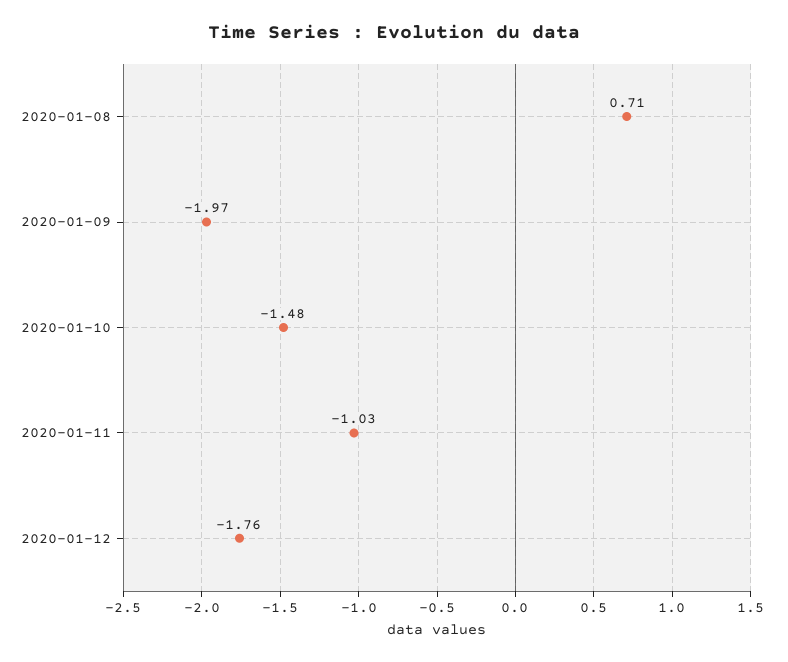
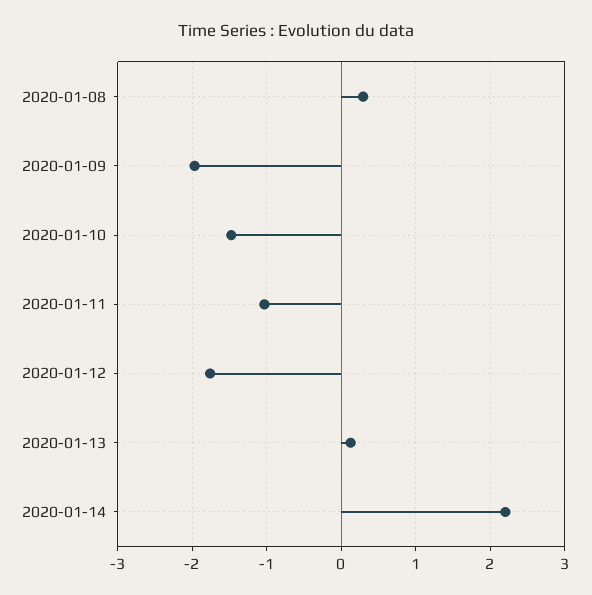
2020-01-08: 0.71 -> 0.3
2020-01-13: none -> 0.1
2020-01-14: none -> 2.2

